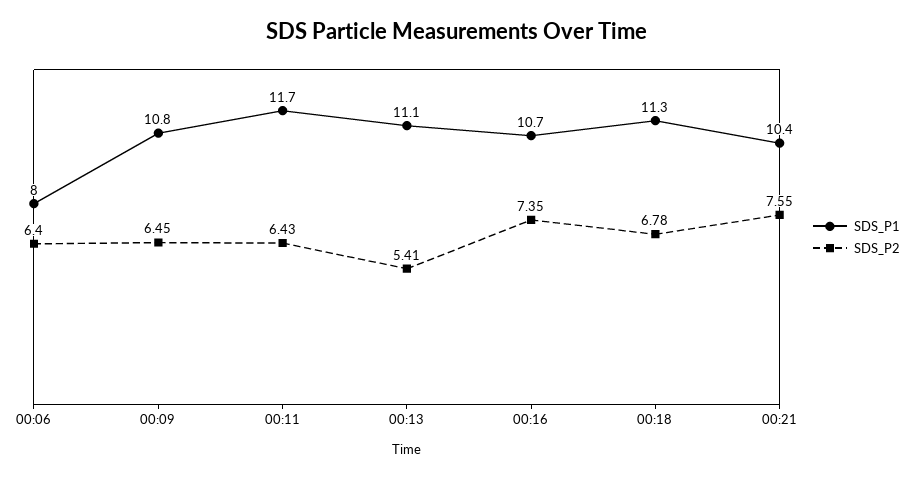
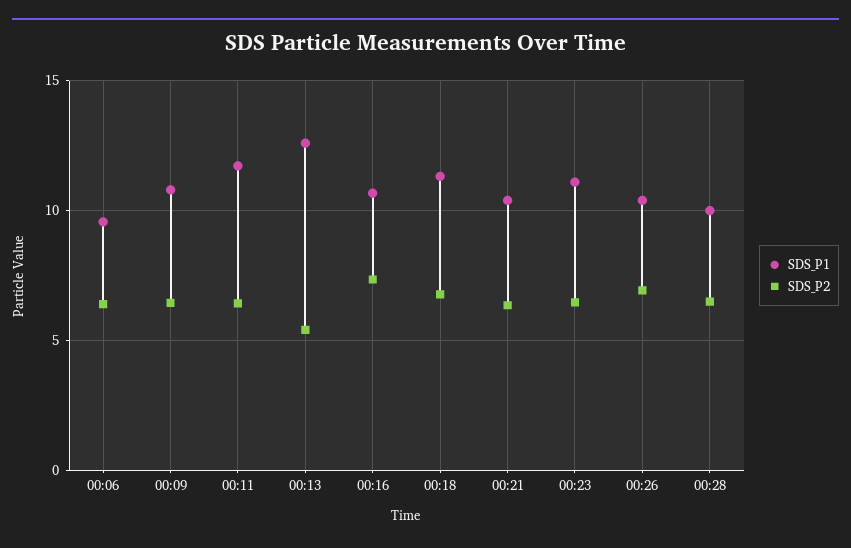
SDS_P1, 00:06: 8 -> 9.5
SDS_P1, 00:13: 11.1 -> 12.5
SDS_P2, 00:21: 7.55 -> 6.5
SDS_P1, 00:23: none -> 11
SDS_P2, 00:23: none -> 6.5
SDS_P1, 00:26: none -> 10.5
SDS_P2, 00:26: none -> 7
SDS_P1, 00:28: none -> 10
SDS_P2, 00:28: none -> 6.5

